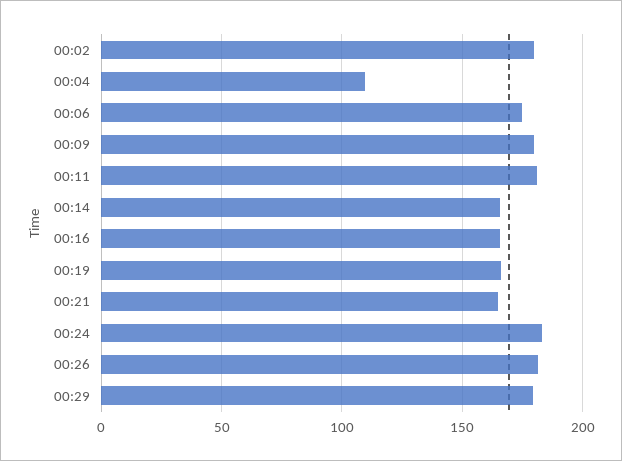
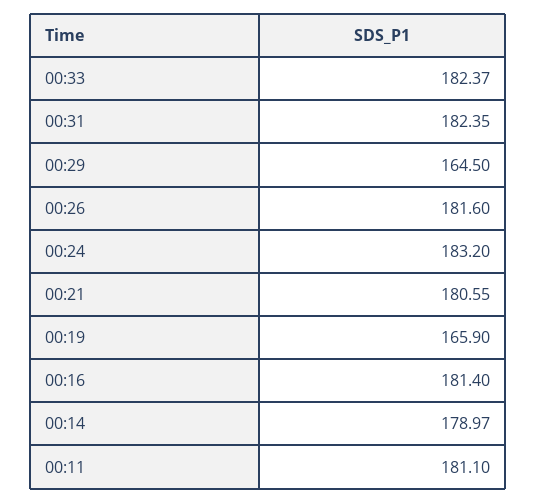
00:02: 180 -> none
00:04: 110 -> none
00:06: 175 -> none
00:09: 180 -> none
00:14: 165 -> 178.97
00:16: 165 -> 181.4
00:21: 165 -> 180.55
00:29: 180 -> 164.5
00:33: none -> 182.37
00:31: none -> 182.35

